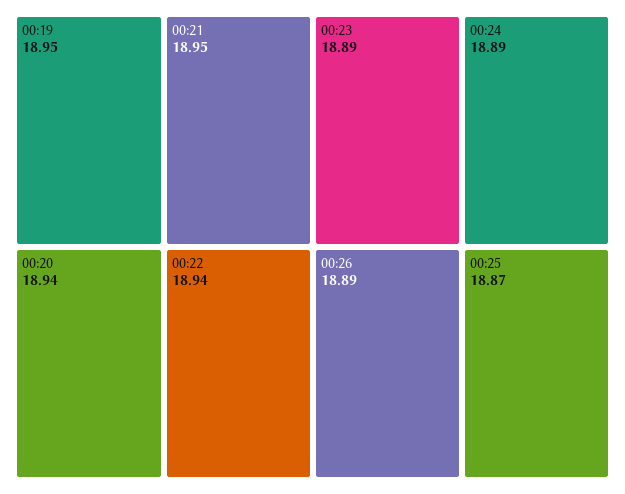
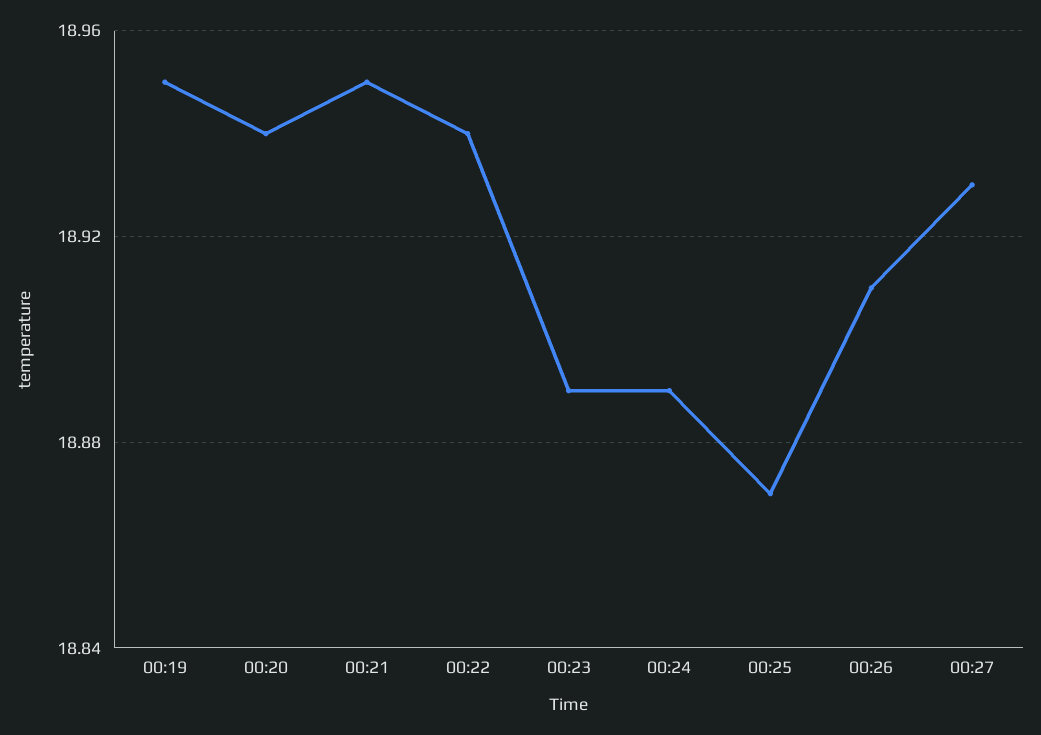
00:26: 18.89 -> 18.91
00:27: none -> 18.93

